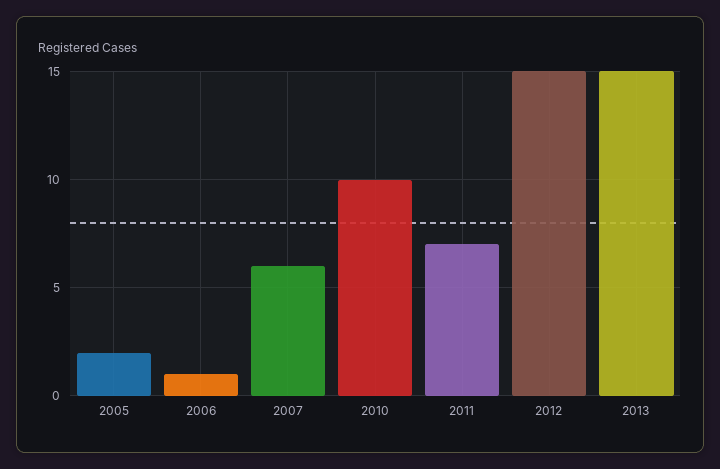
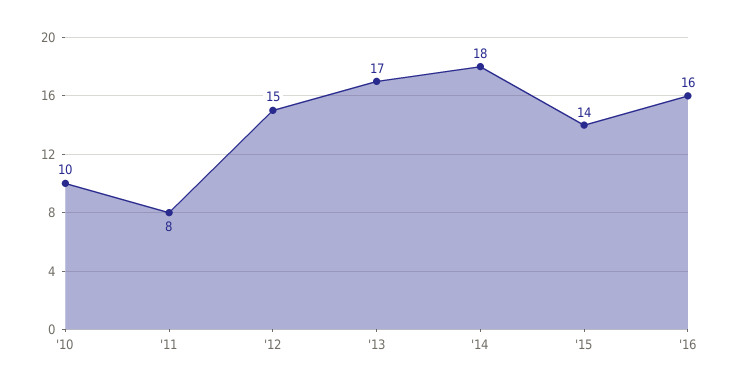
2005: 2 -> none
2006: 1 -> none
2007: 6 -> none
2011: 7 -> 8
2013: 15 -> 17
'14: none -> 18
'15: none -> 14
'16: none -> 16

